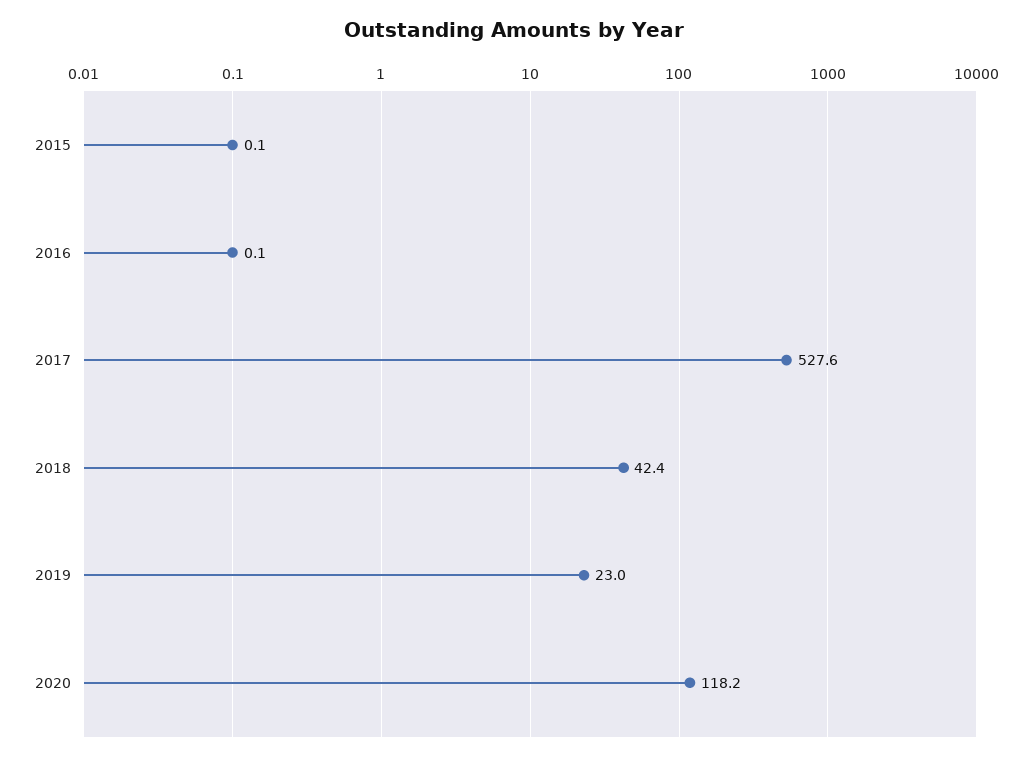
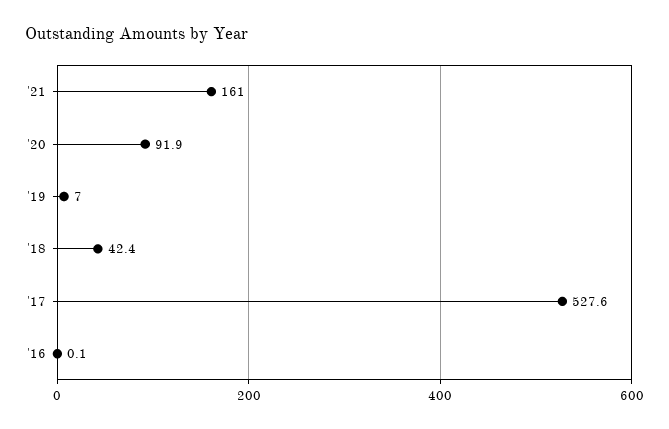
2015: 0.1 -> none
2019: 23 -> 7
2020: 118.2 -> 91.9
'21: none -> 161

